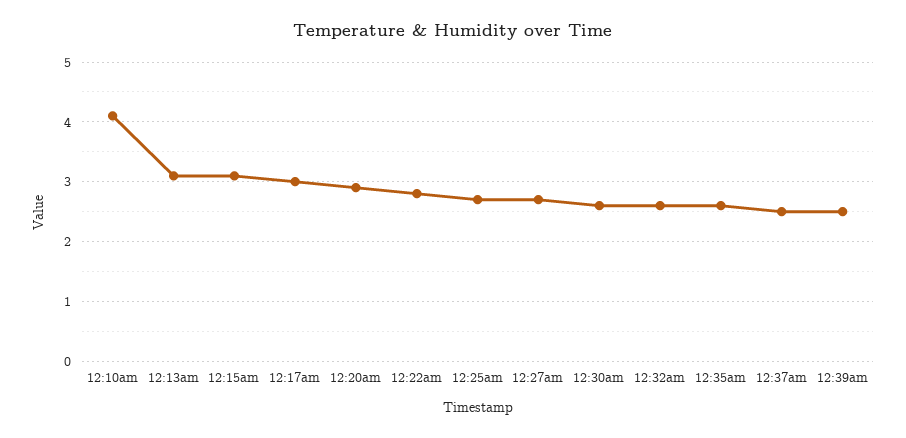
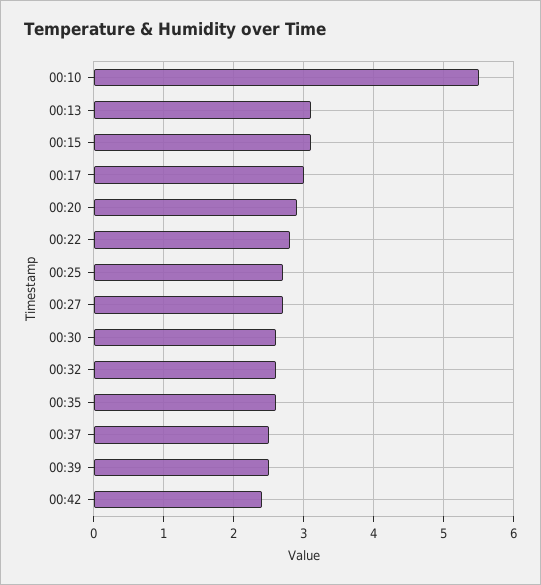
12:10am: 4 -> 5.5
00:42: none -> 2.4

